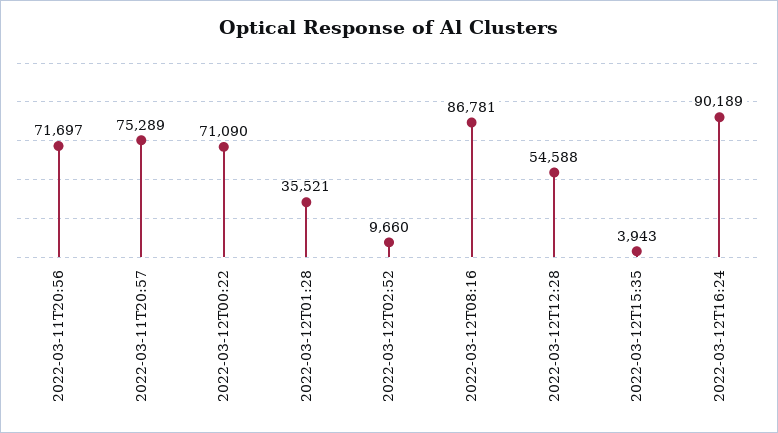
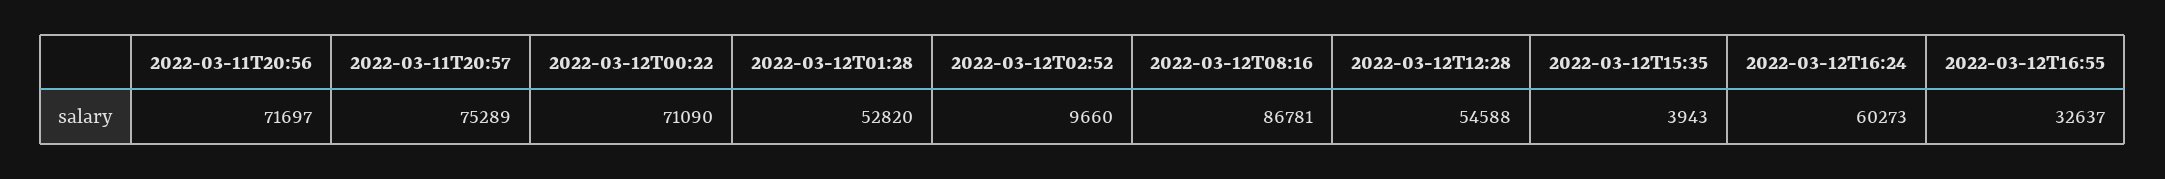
2022-03-12T01:28: 35521 -> 52820
2022-03-12T16:24: 90189 -> 60273
2022-03-12T16:55: none -> 32637

